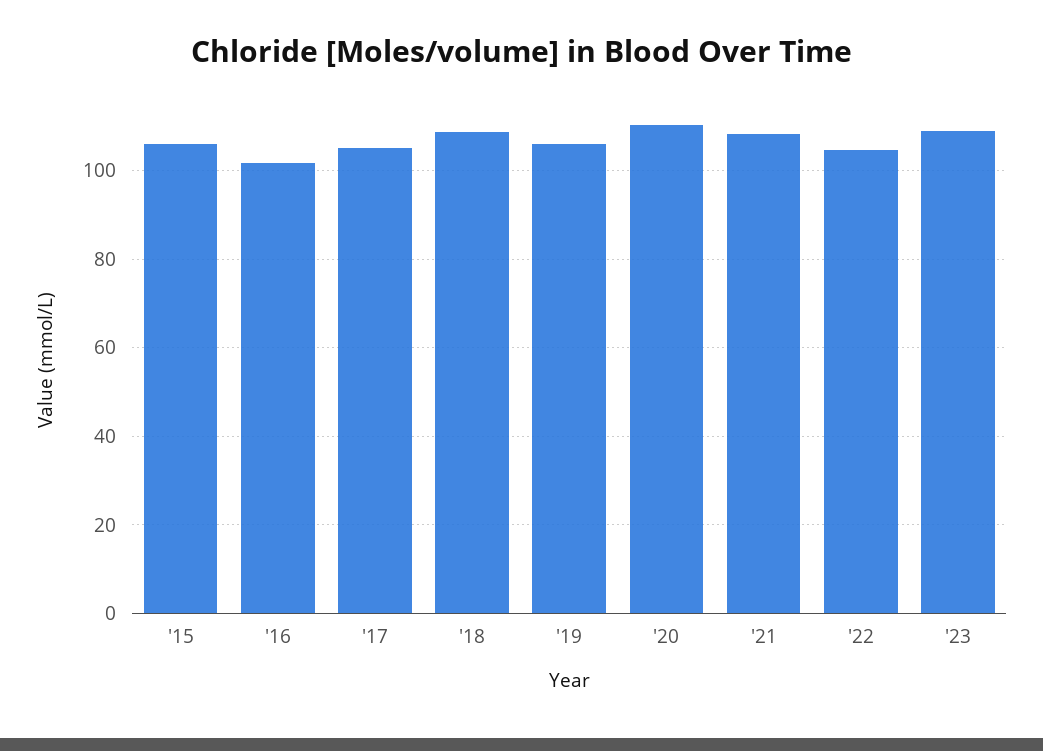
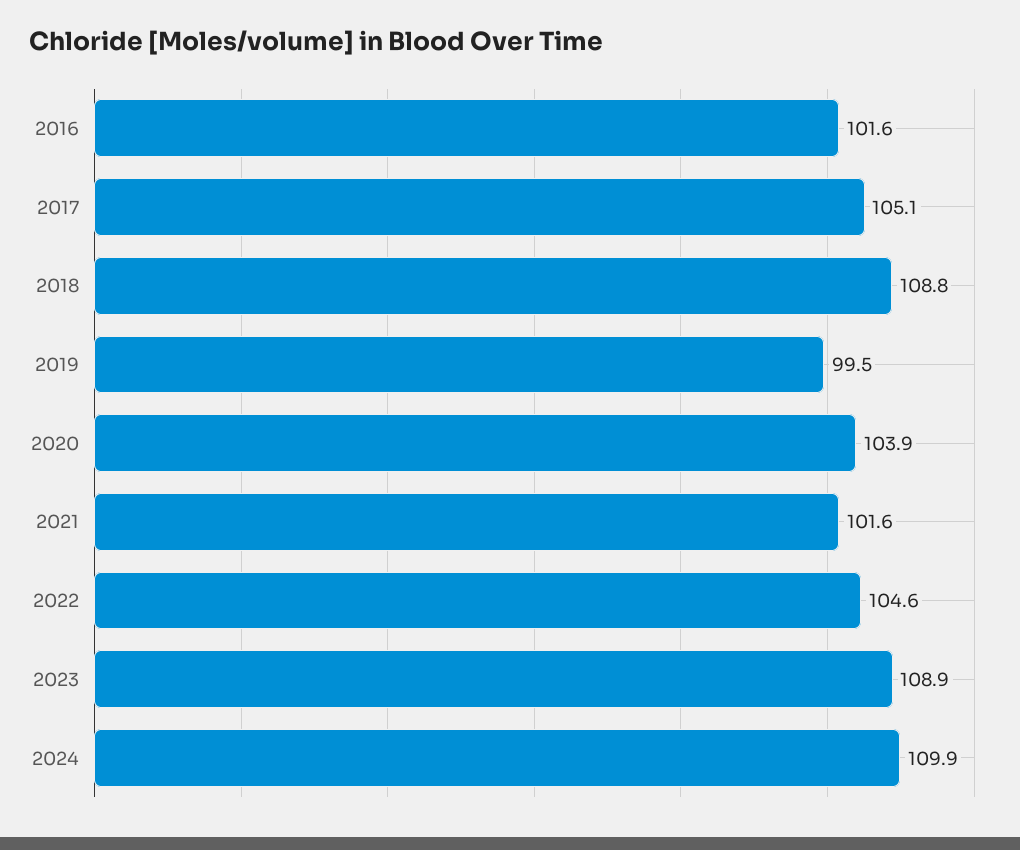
'15: 106 -> none
'19: 106 -> 99.5
'20: 110 -> 103.9
'21: 108 -> 101.6
2024: none -> 109.9

